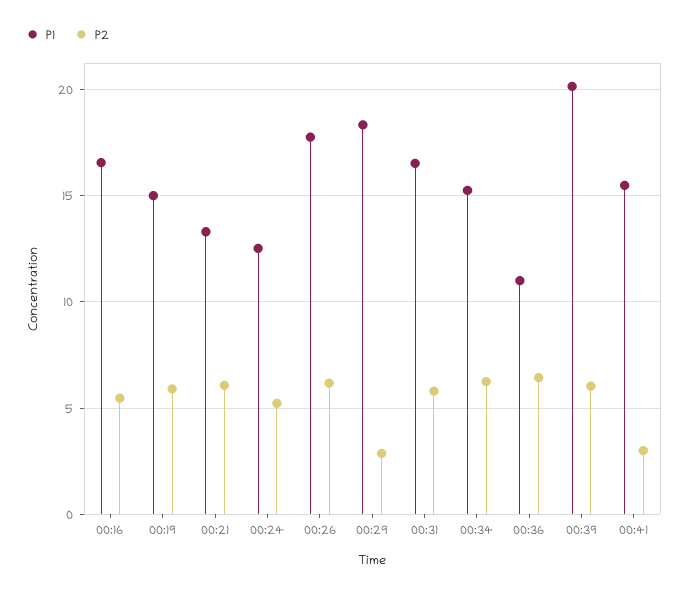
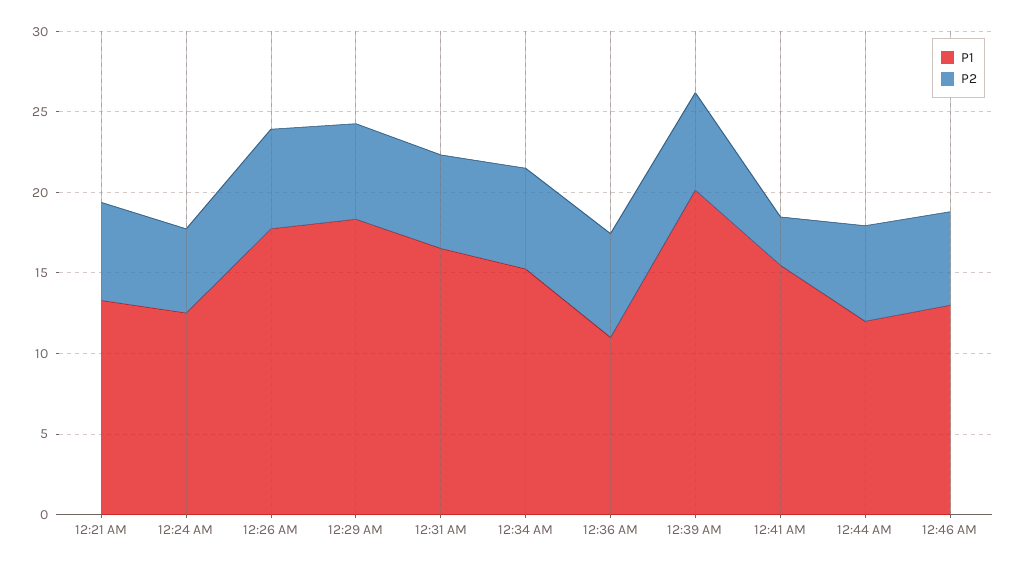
P1, 00:16: 16.5 -> none
P2, 00:16: 5.5 -> none
P1, 00:19: 15 -> none
P2, 00:19: 6 -> none
P2, 00:29: 3 -> 6
P1, 12:44 AM: none -> 12
P2, 12:44 AM: none -> 6
P1, 12:46 AM: none -> 13
P2, 12:46 AM: none -> 6

